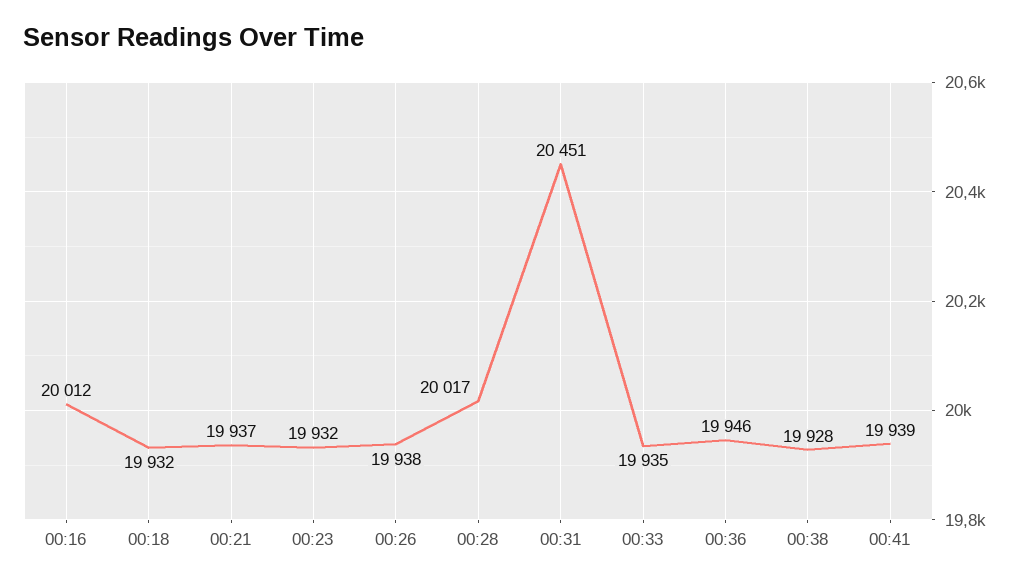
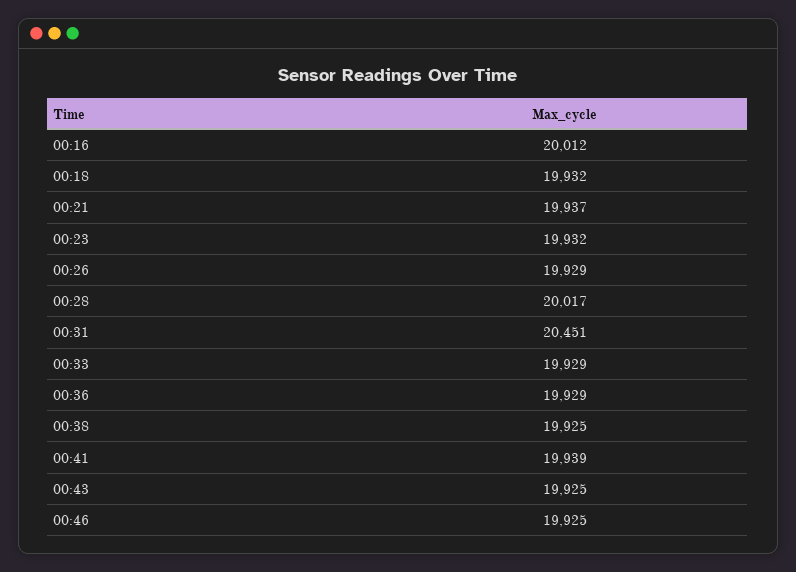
00:26: 19938 -> 19929
00:33: 19935 -> 19929
00:36: 19946 -> 19929
00:38: 19928 -> 19925
00:43: none -> 19925
00:46: none -> 19925

